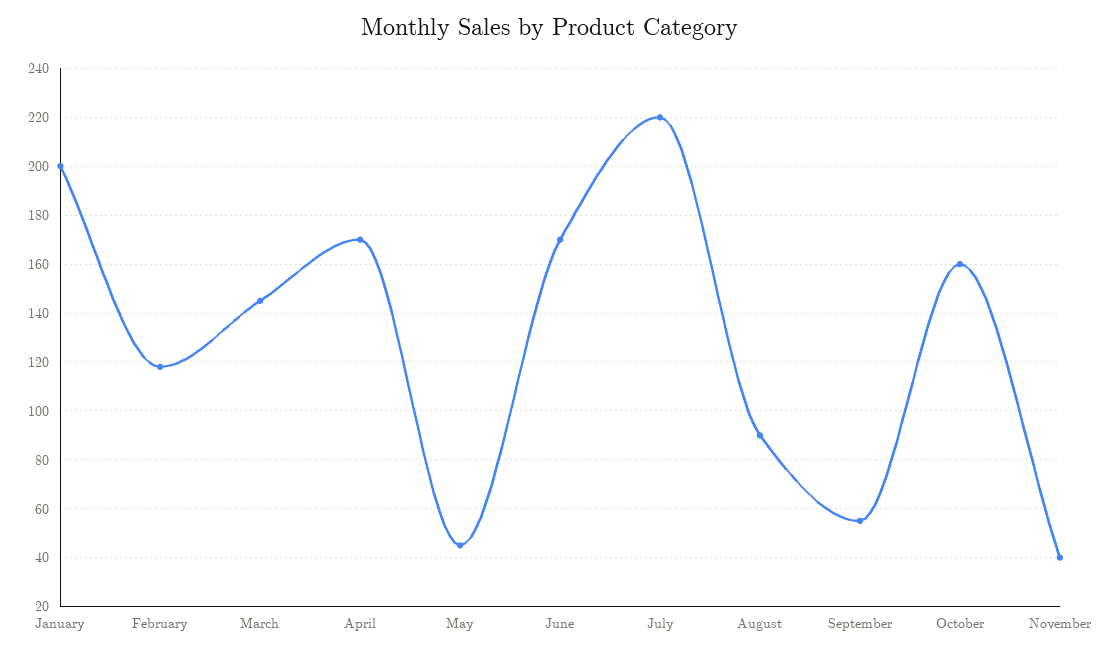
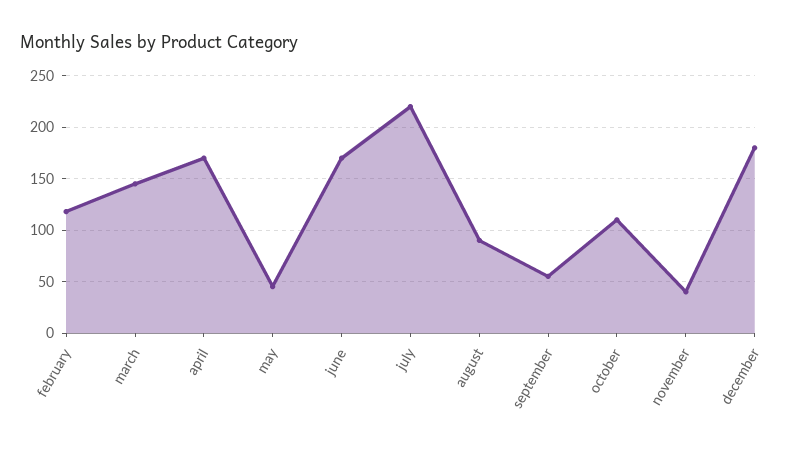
January: 200 -> none
October: 160 -> 110
december: none -> 180

